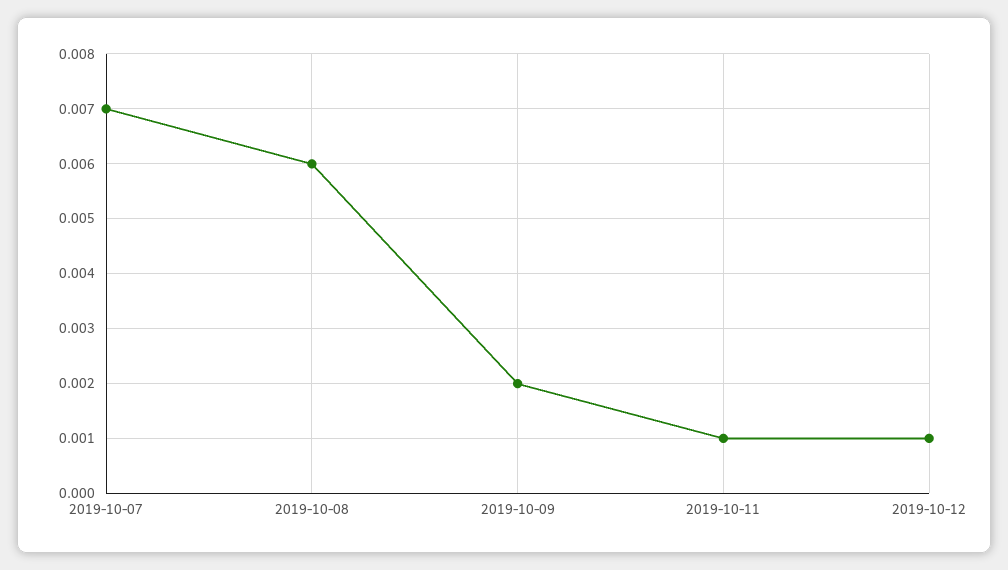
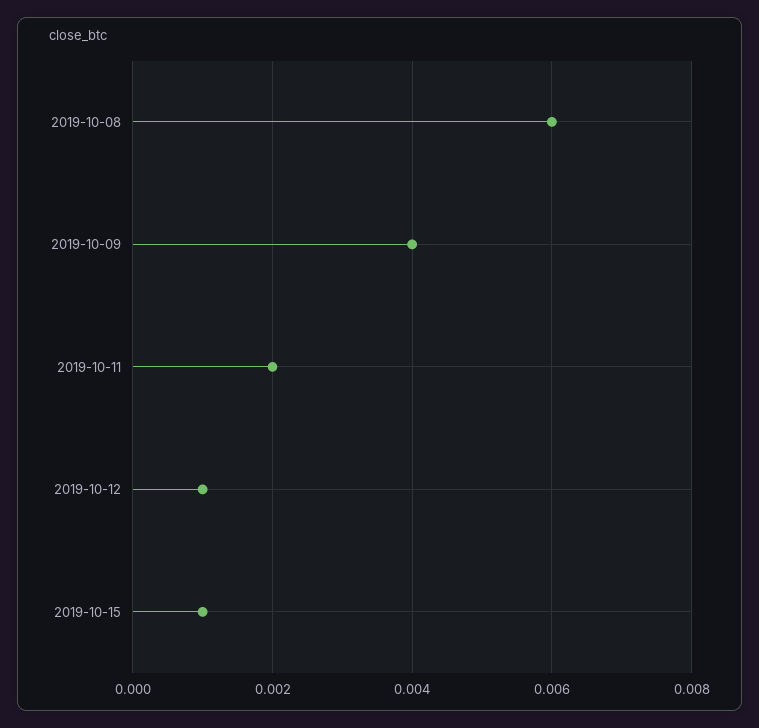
2019-10-07: 0.007 -> none
2019-10-09: 0.002 -> 0.004
2019-10-11: 0.001 -> 0.002
2019-10-15: none -> 0.001

